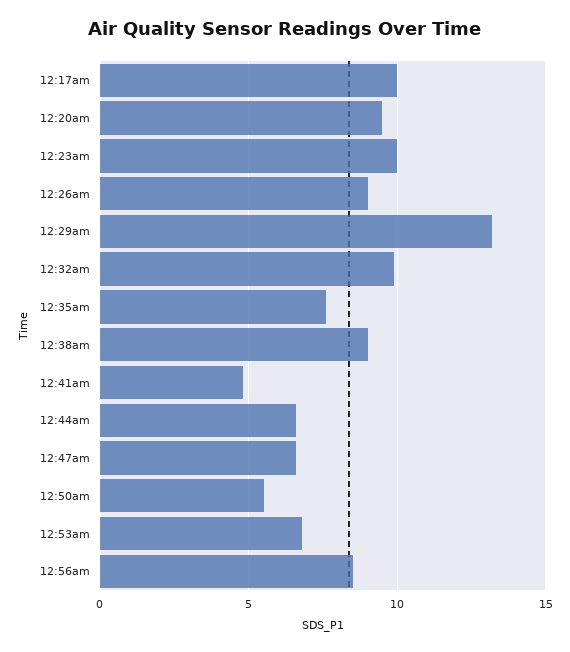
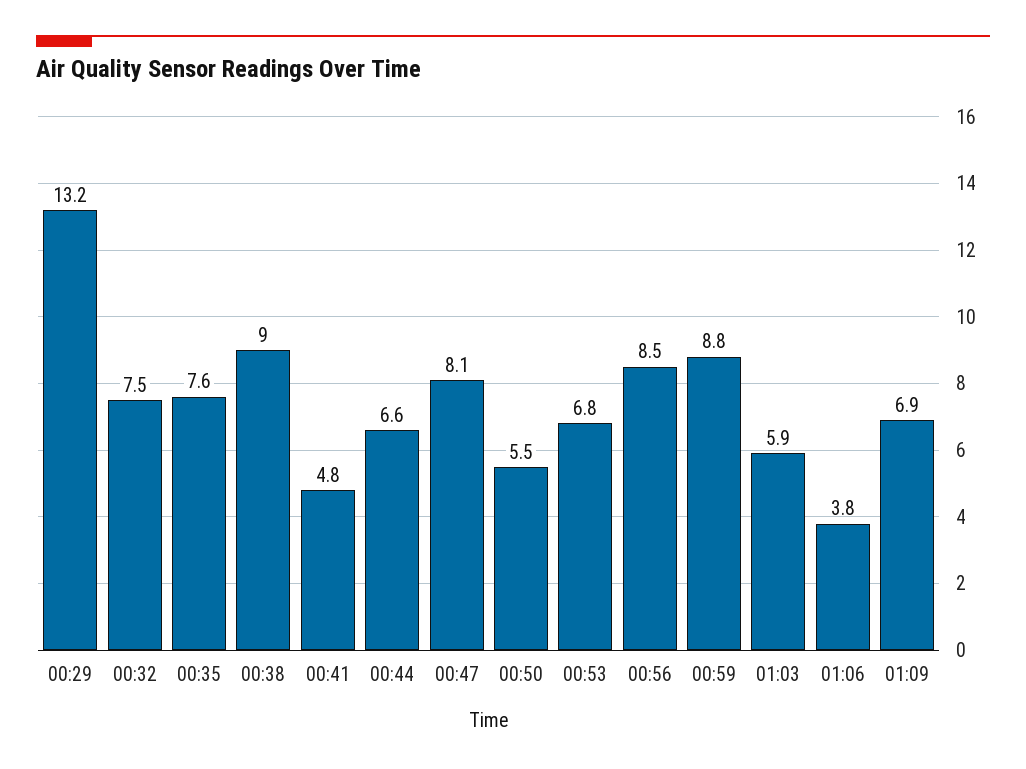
12:17am: 10 -> none
12:20am: 9.5 -> none
12:23am: 10 -> none
12:26am: 9 -> none
12:32am: 10 -> 7.5
12:47am: 6.5 -> 8.1
00:59: none -> 8.8
01:03: none -> 5.9
01:06: none -> 3.8
01:09: none -> 6.9

